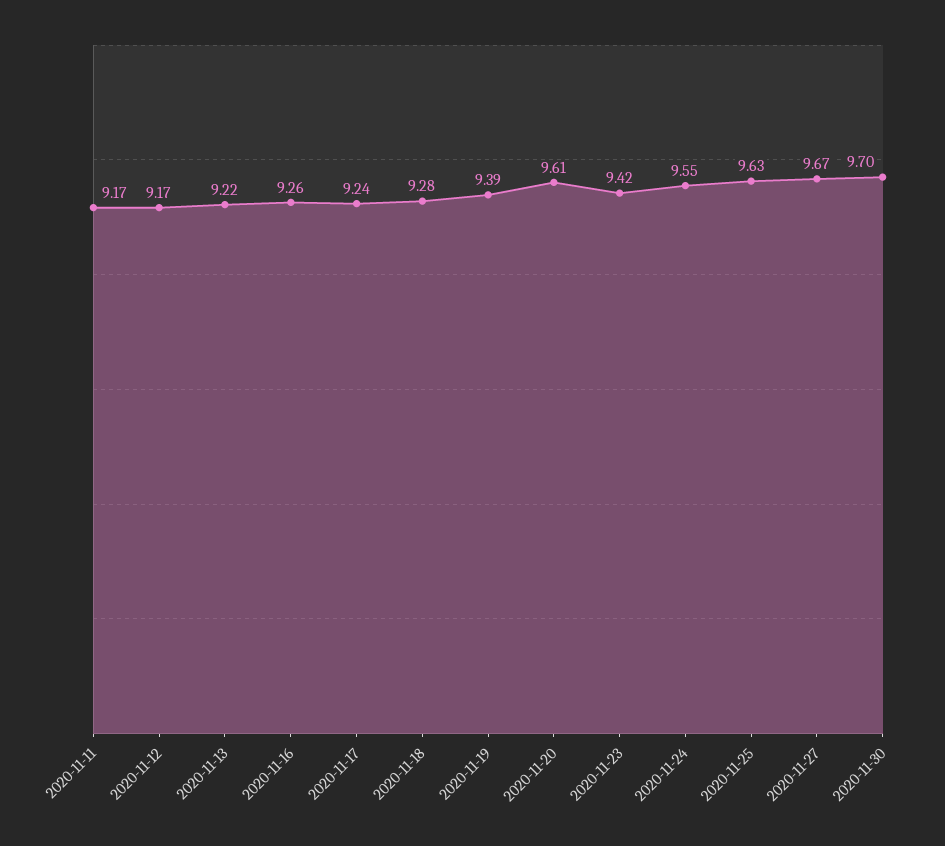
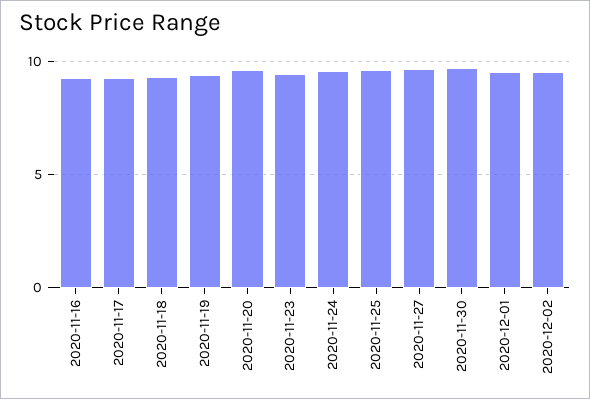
2020-11-11: 9.17 -> none
2020-11-12: 9.17 -> none
2020-11-13: 9.22 -> none
2020-12-01: none -> 9.5
2020-12-02: none -> 9.5

